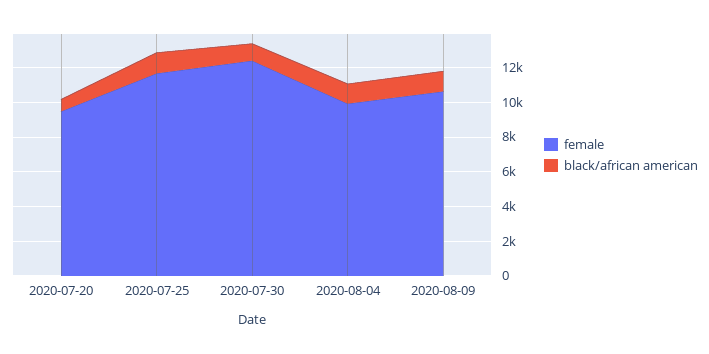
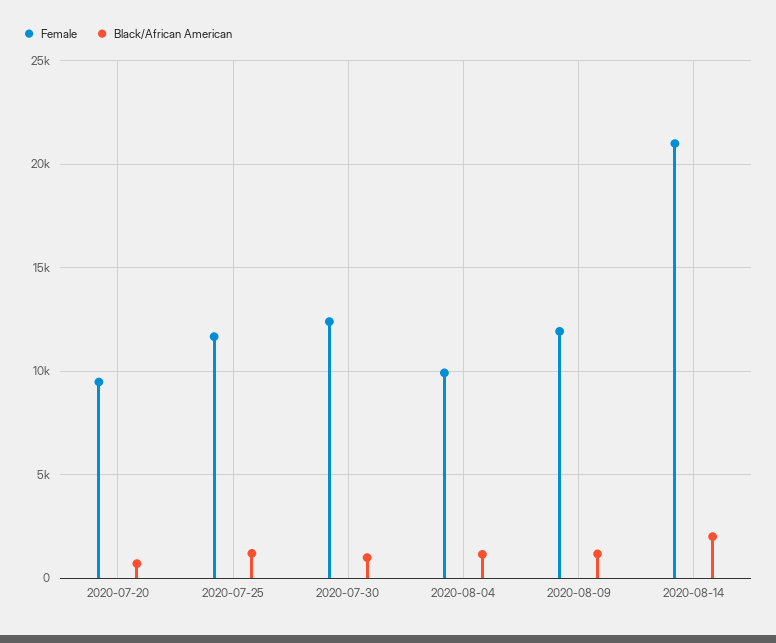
female, 2020-08-09: 10500 -> 12000
female, 2020-08-14: none -> 21000
black/african american, 2020-08-14: none -> 2000

